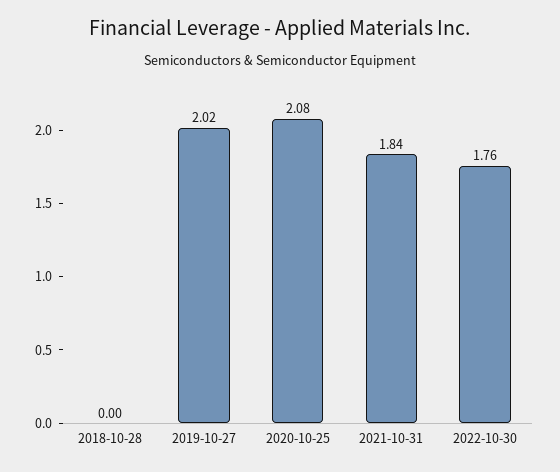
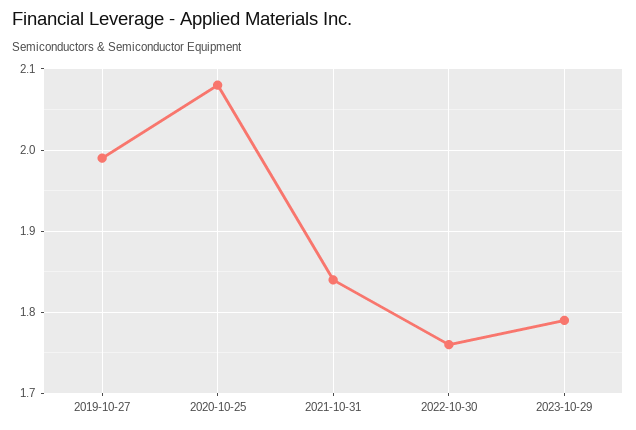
2018-10-28: 0 -> none
2019-10-27: 2.02 -> 1.99
2023-10-29: none -> 1.79

